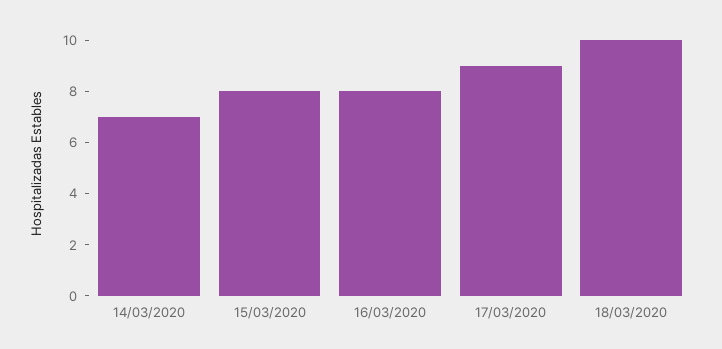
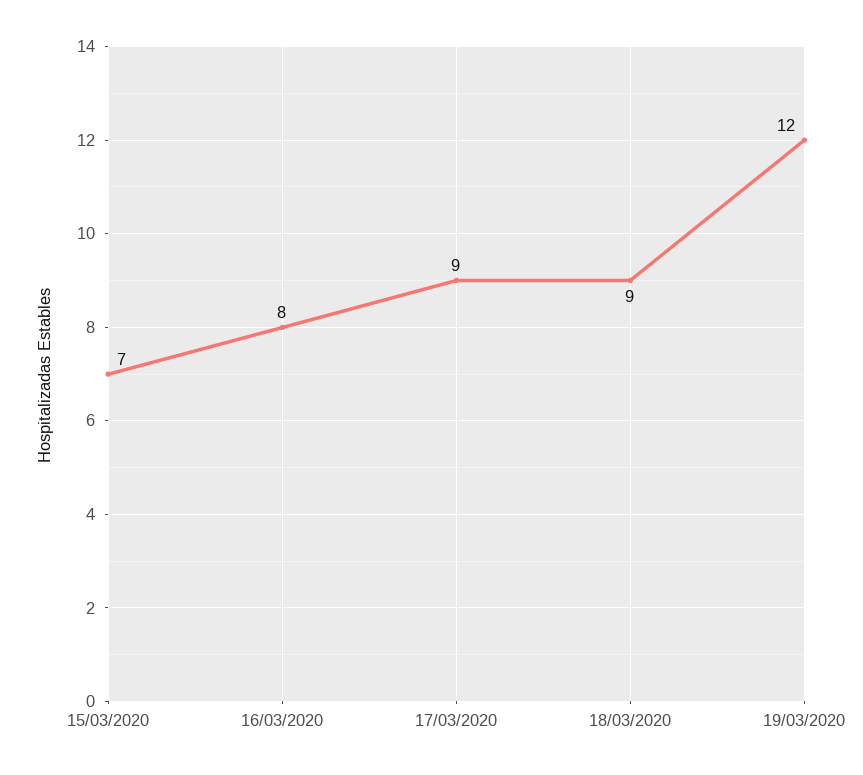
14/03/2020: 7 -> none
15/03/2020: 8 -> 7
18/03/2020: 10 -> 9
19/03/2020: none -> 12

